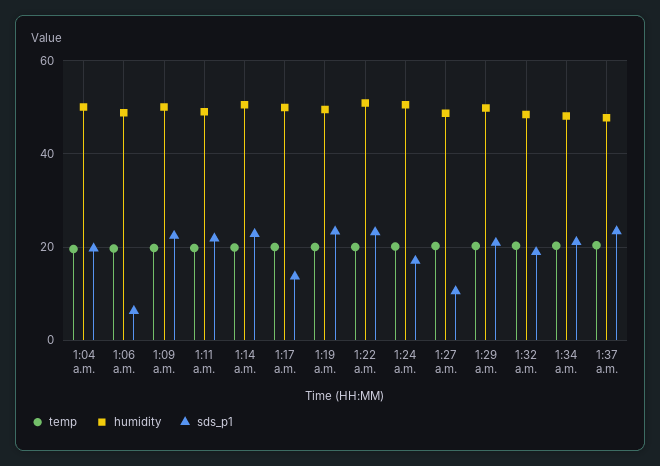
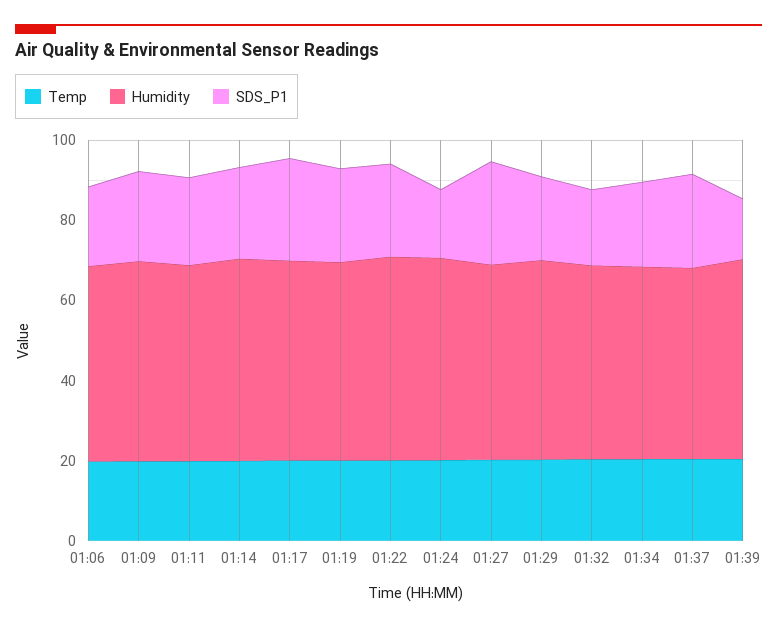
temp, 1:04 a.m.: 20 -> none
humidity, 1:04 a.m.: 50 -> none
sds_p1, 1:04 a.m.: 20 -> none
sds_p1, 1:06 a.m.: 6 -> 20
sds_p1, 1:17 a.m.: 14 -> 25
sds_p1, 1:27 a.m.: 10 -> 25
temp, 01:39: none -> 20
humidity, 01:39: none -> 50
sds_p1, 01:39: none -> 15

